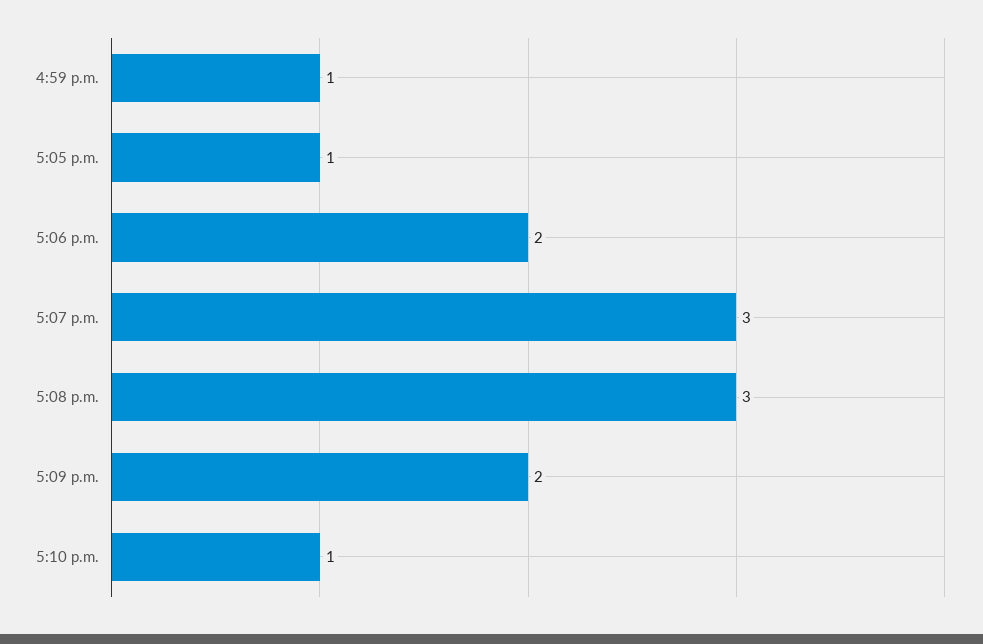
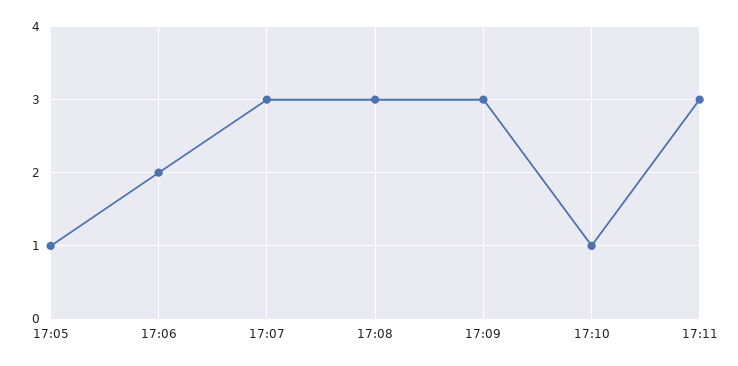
4:59 p.m.: 1 -> none
5:09 p.m.: 2 -> 3
17:11: none -> 3

